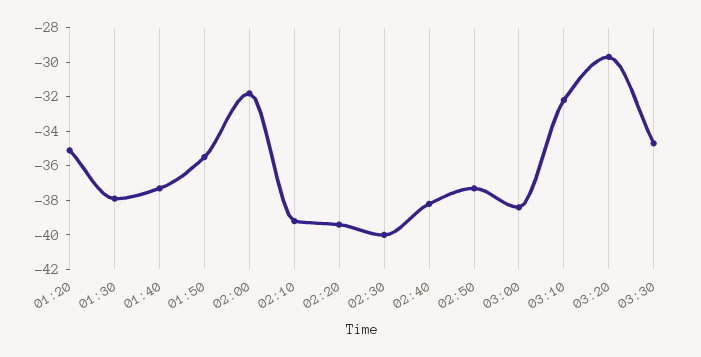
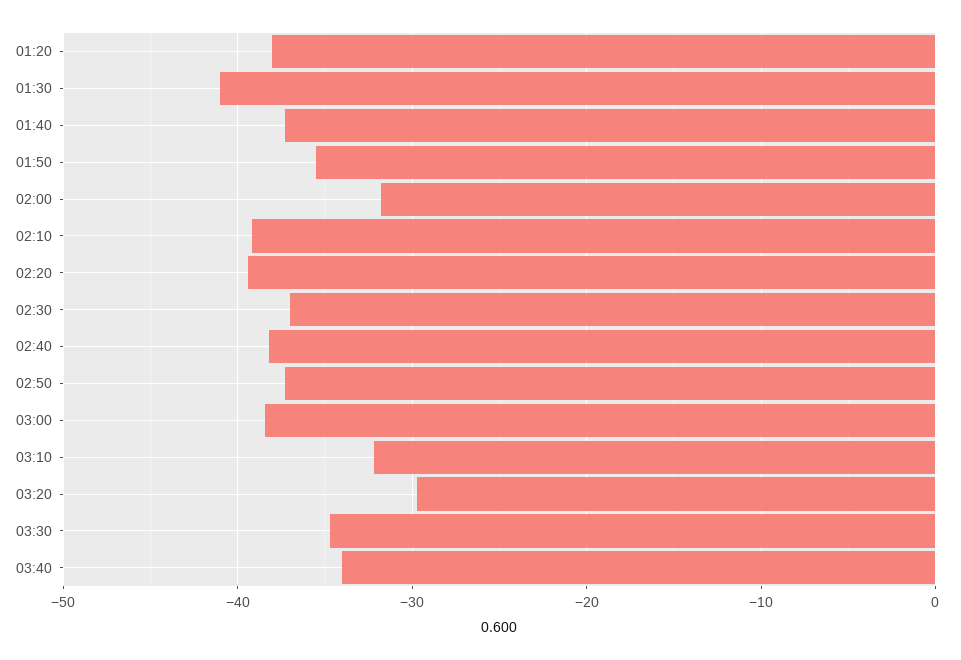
01:20: -35 -> -38
01:30: -38 -> -41
02:30: -40 -> -37
03:40: none -> -34

